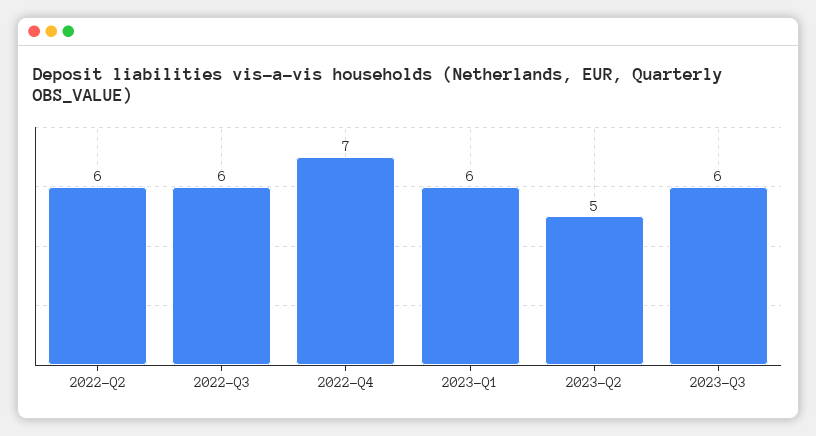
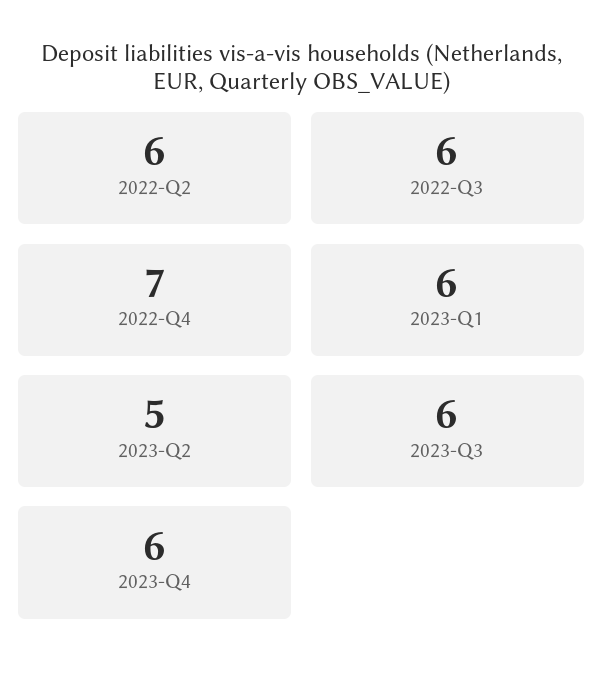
2023-Q4: none -> 6

